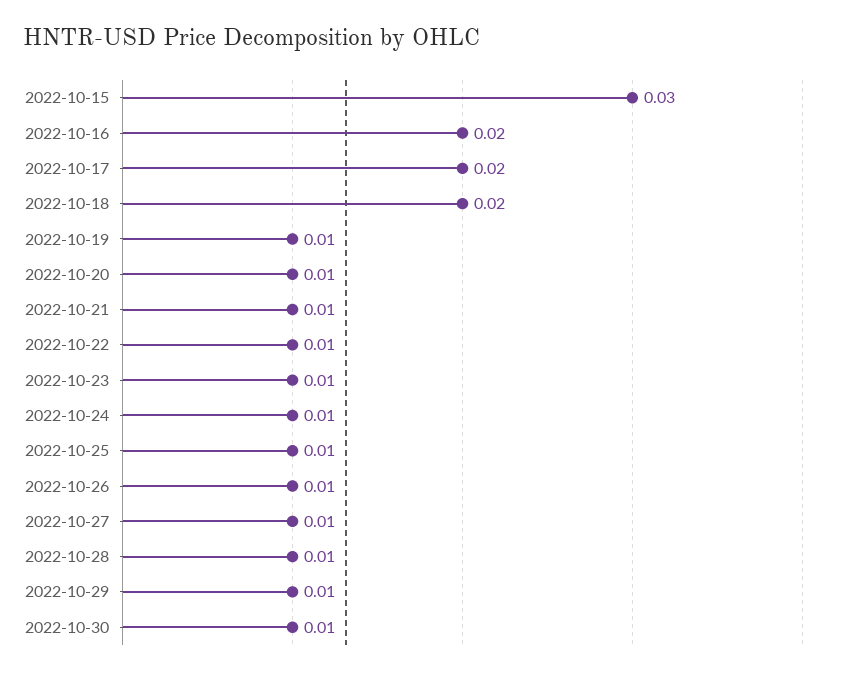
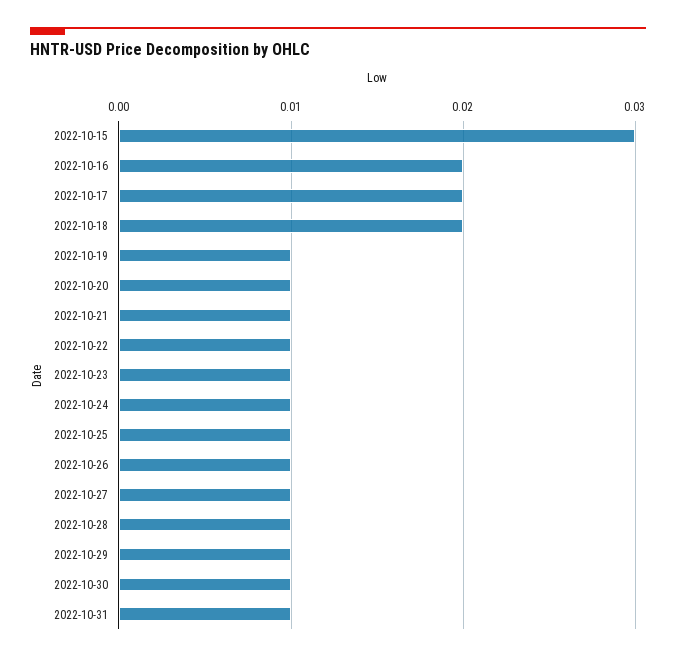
2022-10-31: none -> 0.01

